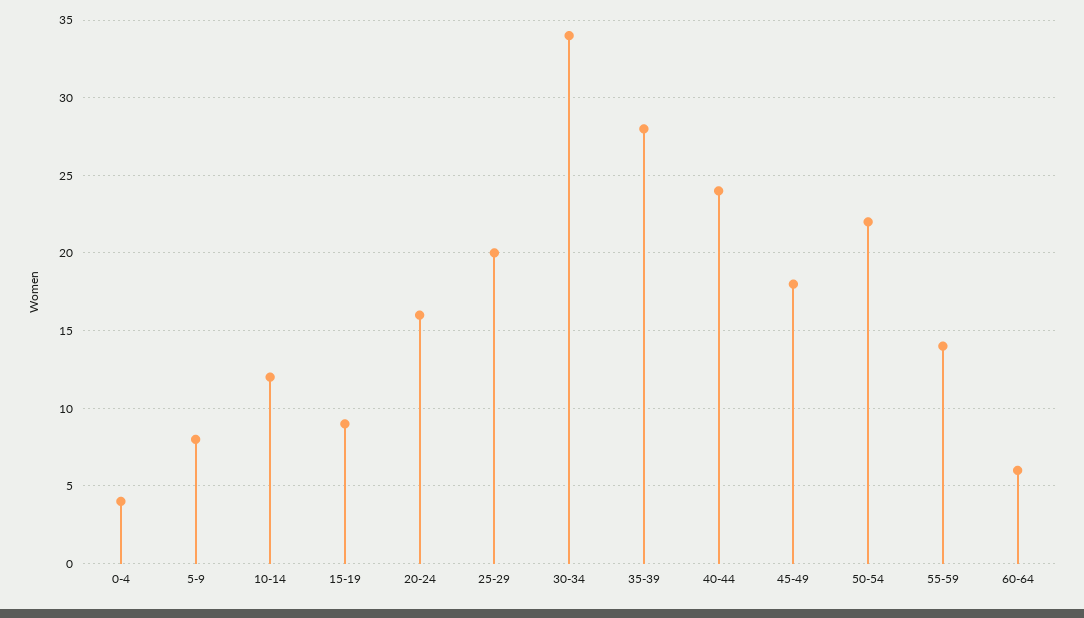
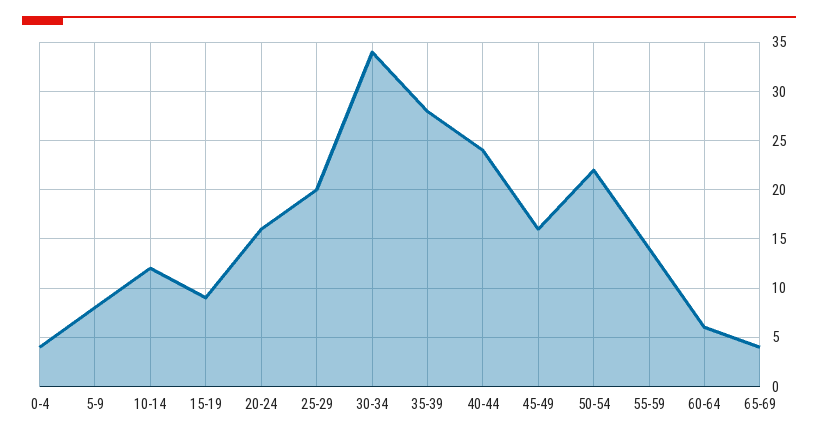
45-49: 18 -> 16
65-69: none -> 4

